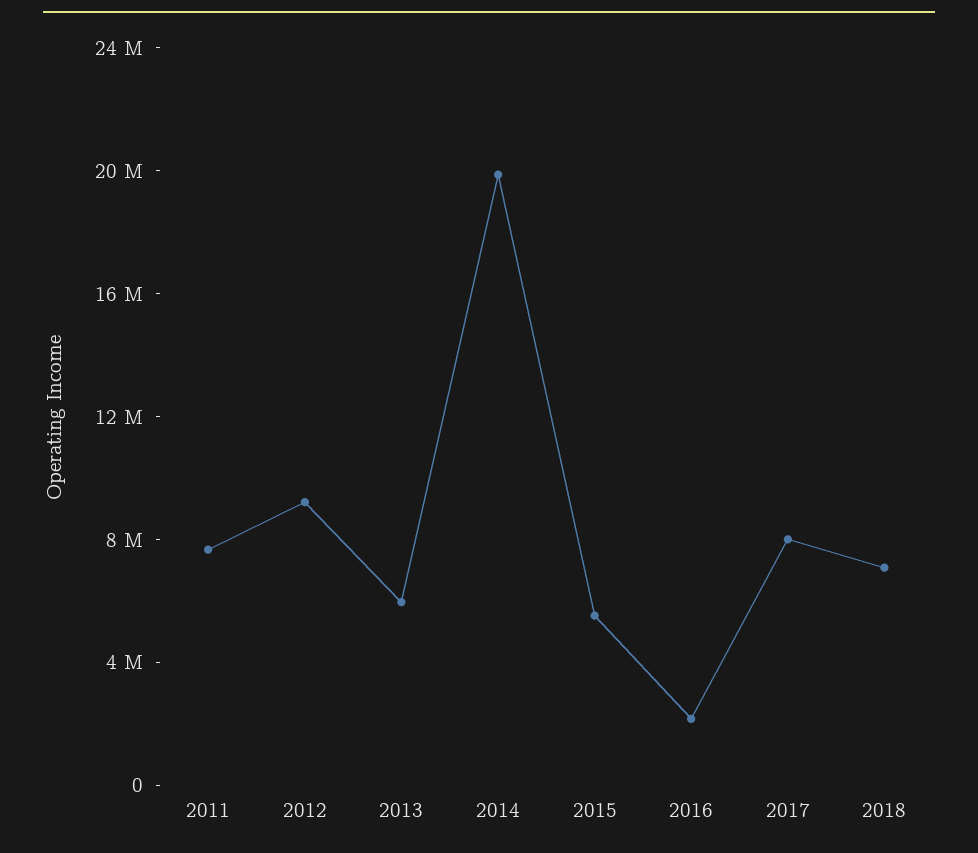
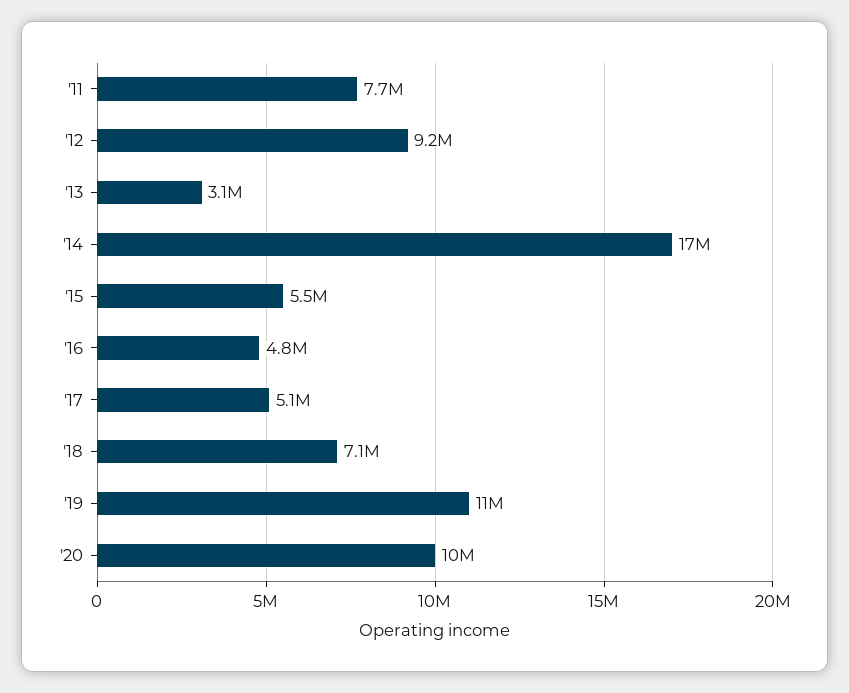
2013: 6000000 -> 3100000
2014: 20000000 -> 17000000
2016: 2000000 -> 4800000
2017: 8000000 -> 5100000
'19: none -> 11000000
'20: none -> 10000000

